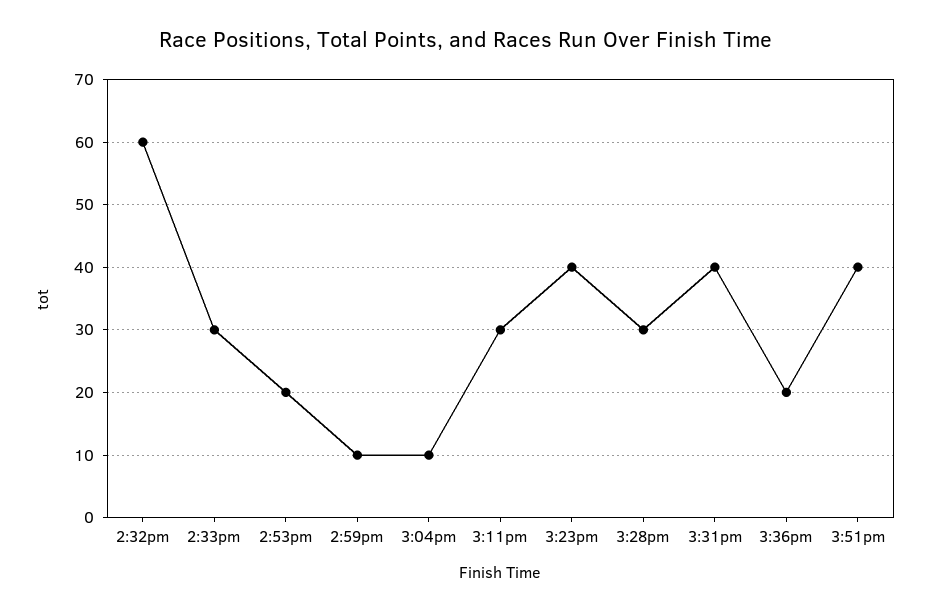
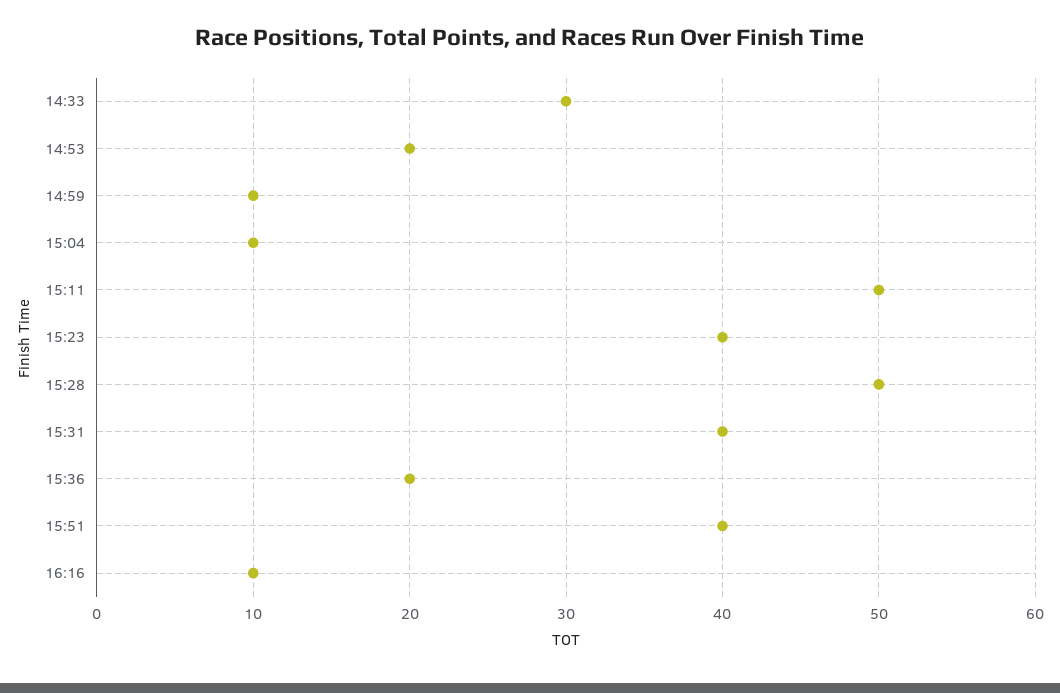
2:32pm: 60 -> none
3:11pm: 30 -> 50
3:28pm: 30 -> 50
16:16: none -> 10

